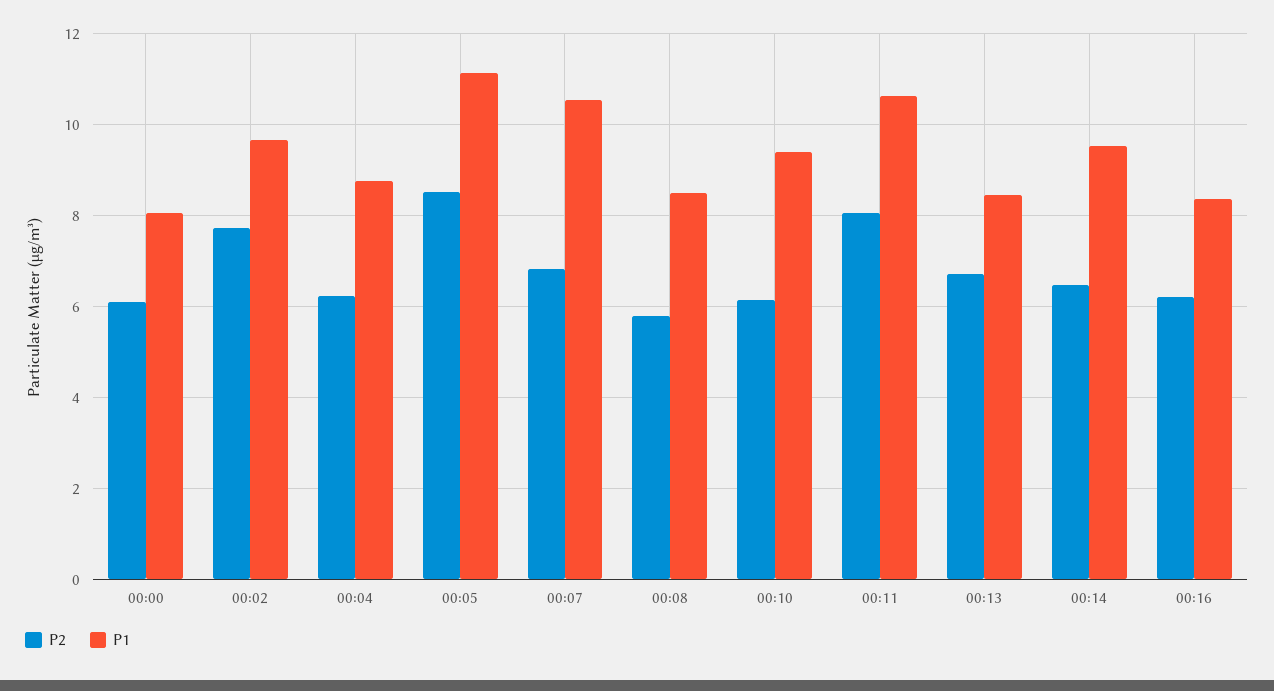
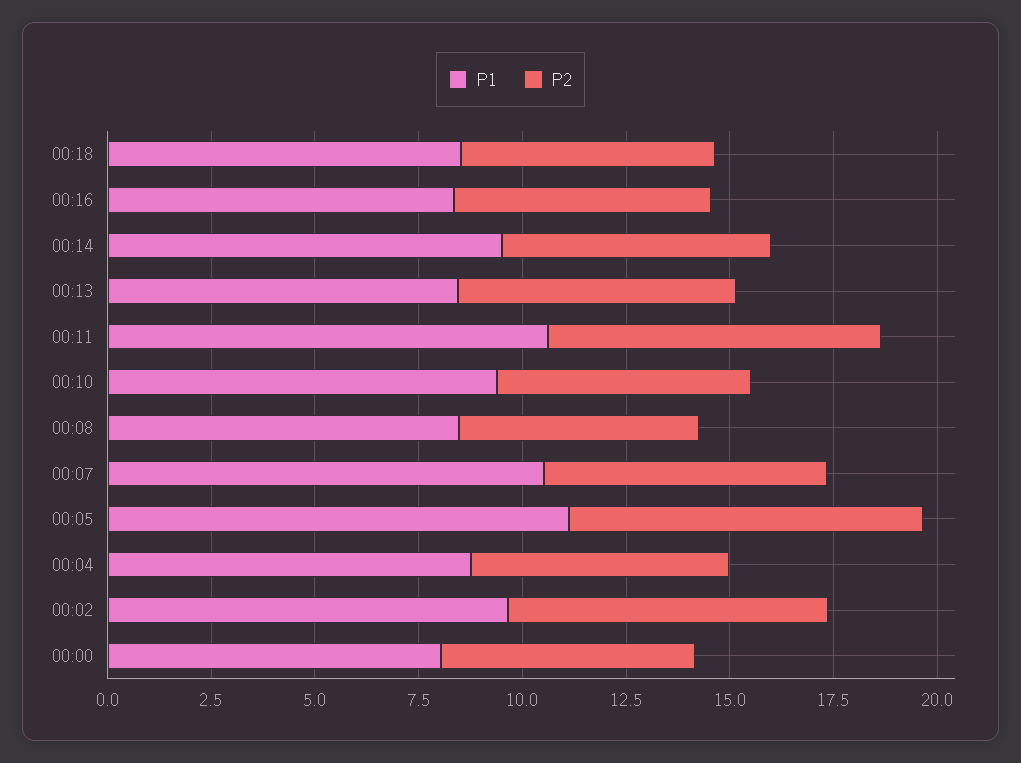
P1, 00:18: none -> 8.5
P2, 00:18: none -> 6

